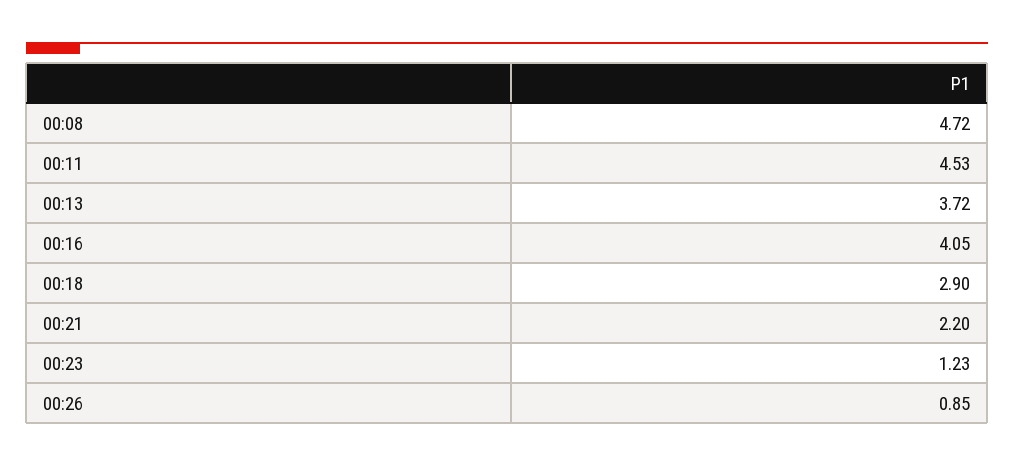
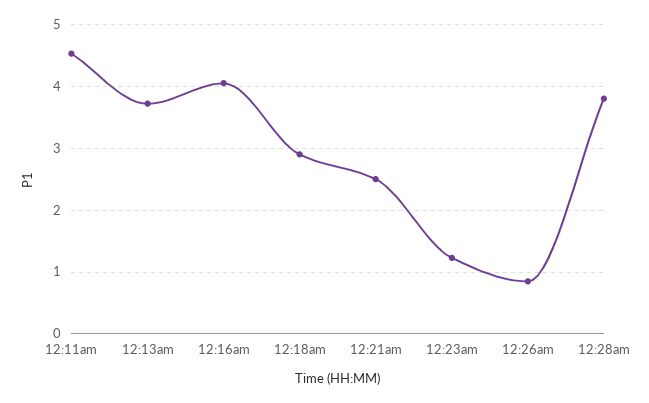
00:08: 4.72 -> none
00:21: 2.2 -> 2.5
12:28am: none -> 3.8

